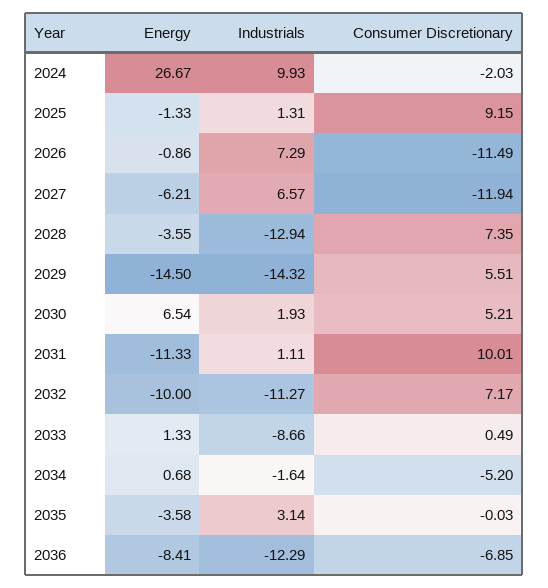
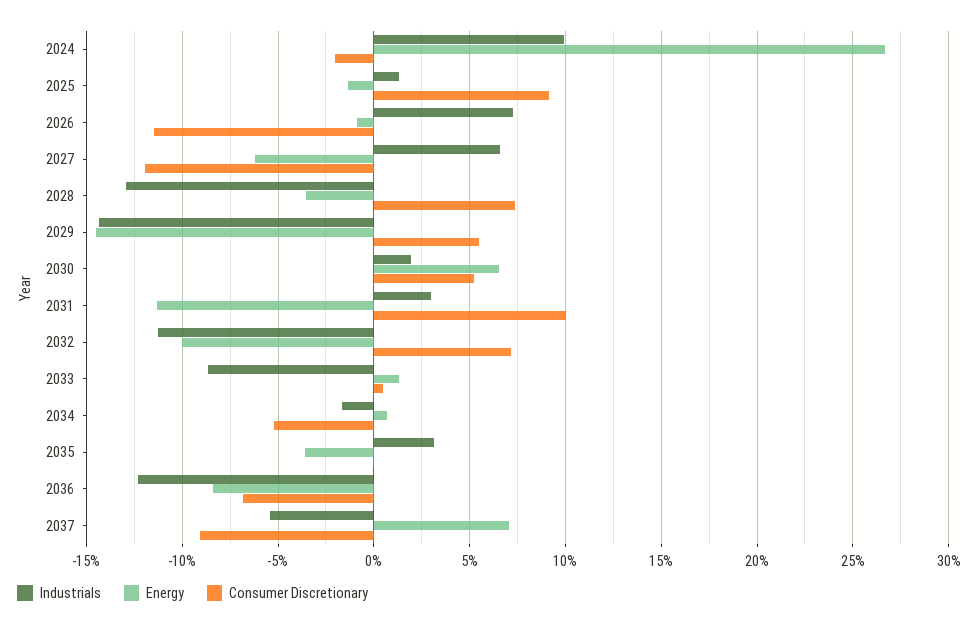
Industrials, 2031: 1.11 -> 3
Industrials, 2037: none -> -5.5
Energy, 2037: none -> 7
Consumer Discretionary, 2037: none -> -9

